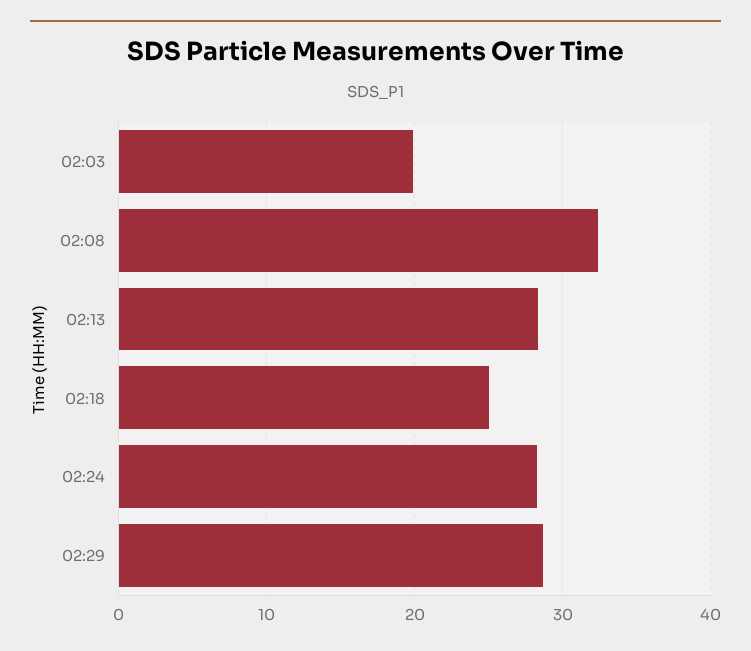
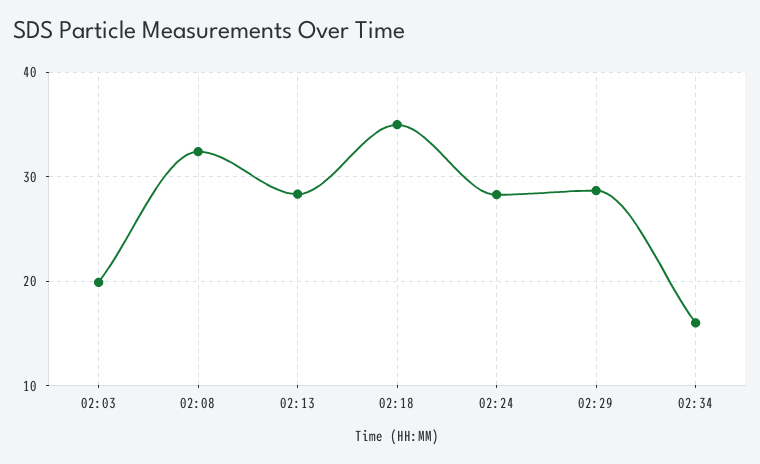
02:18: 25 -> 35
02:34: none -> 16

